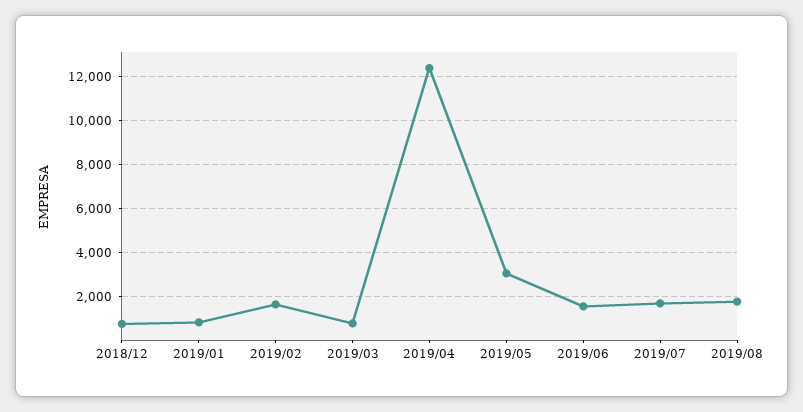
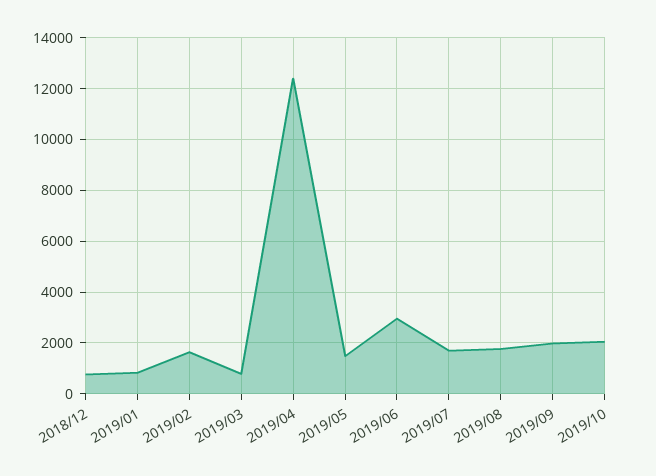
2019/05: 3000 -> 1500
2019/06: 1500 -> 3000
2019/09: none -> 2000
2019/10: none -> 2000

